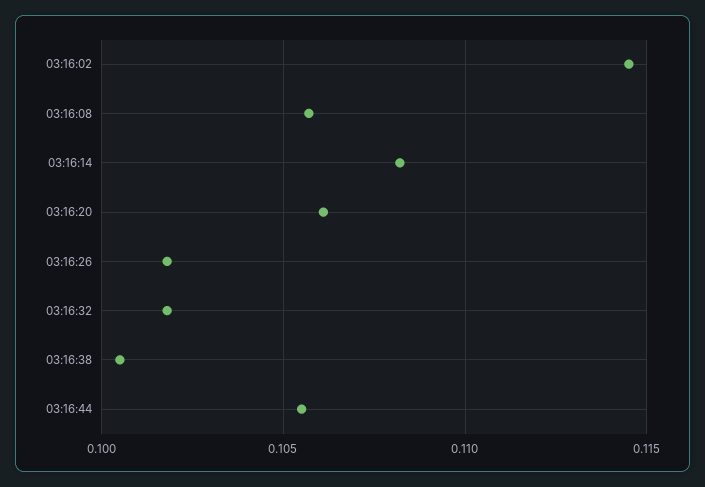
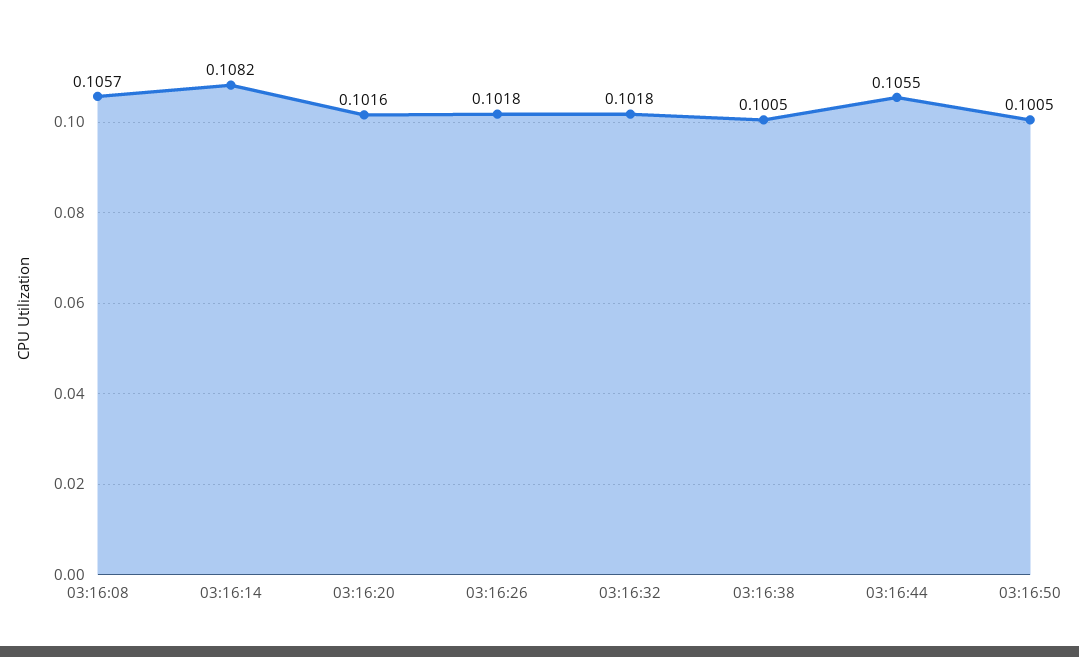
03:16:02: 0.1145 -> none
03:16:20: 0.106 -> 0.1016
03:16:50: none -> 0.1005

